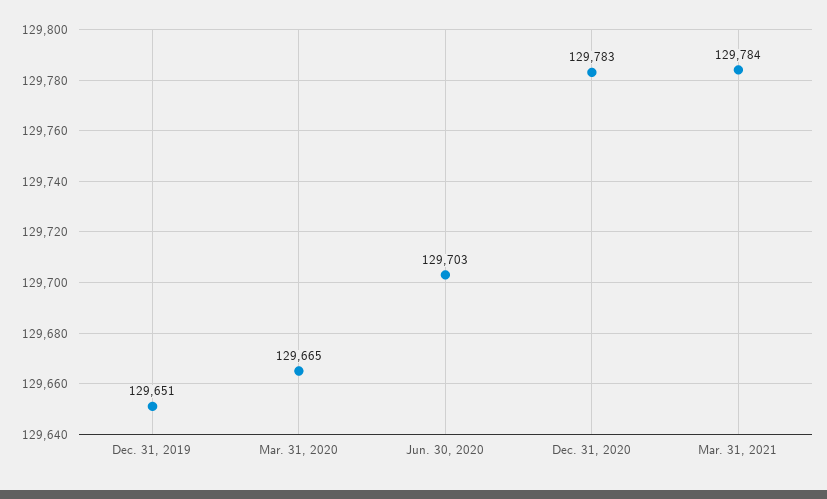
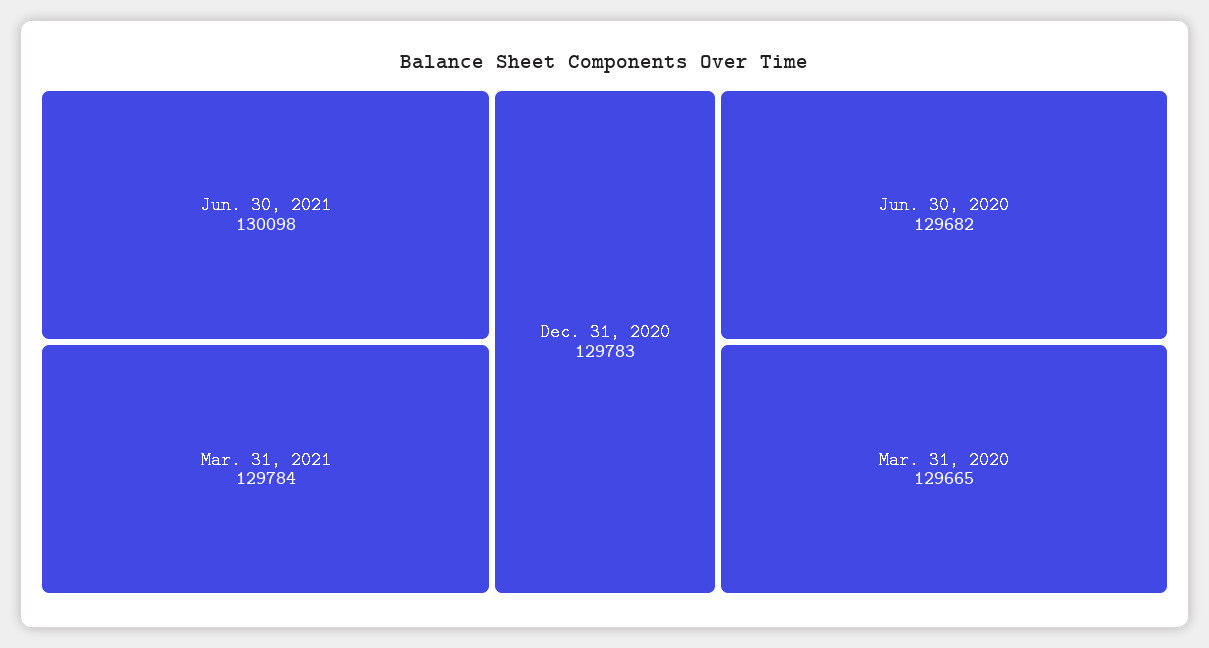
Dec. 31, 2019: 129651 -> none
Jun. 30, 2020: 129703 -> 129682
Jun. 30, 2021: none -> 130098

